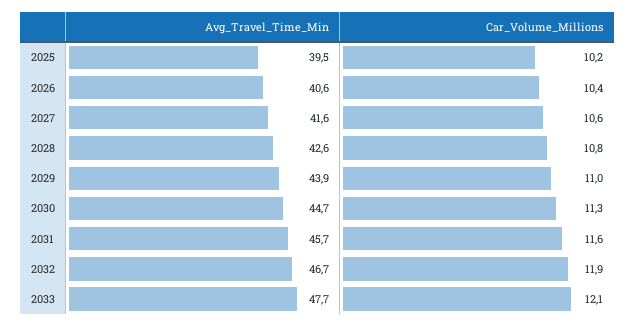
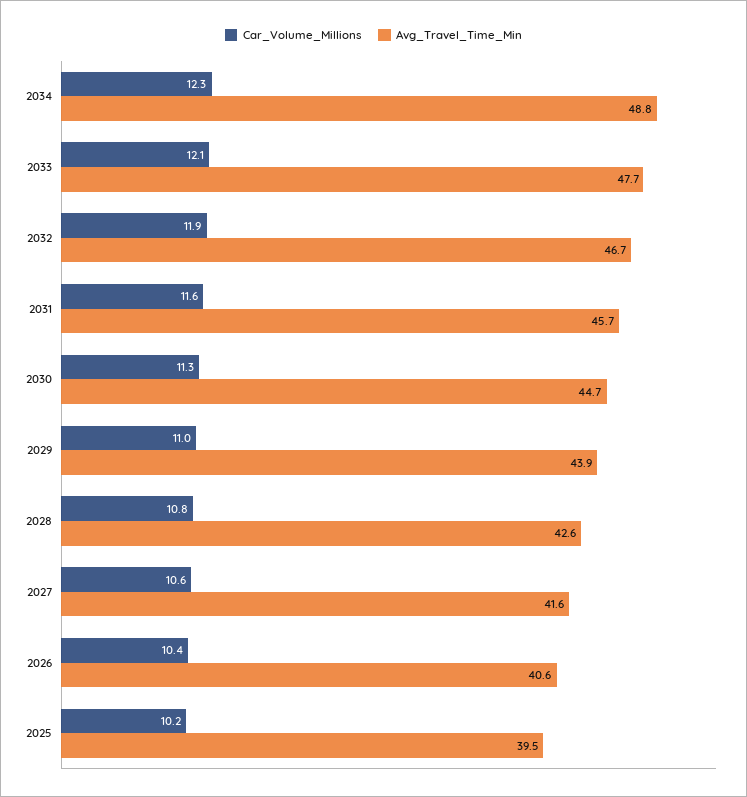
Car_Volume_Millions, 2034: none -> 12.3
Avg_Travel_Time_Min, 2034: none -> 48.8

